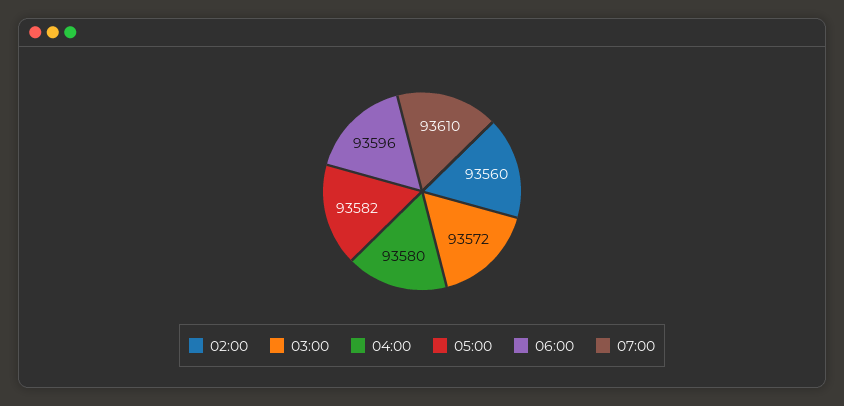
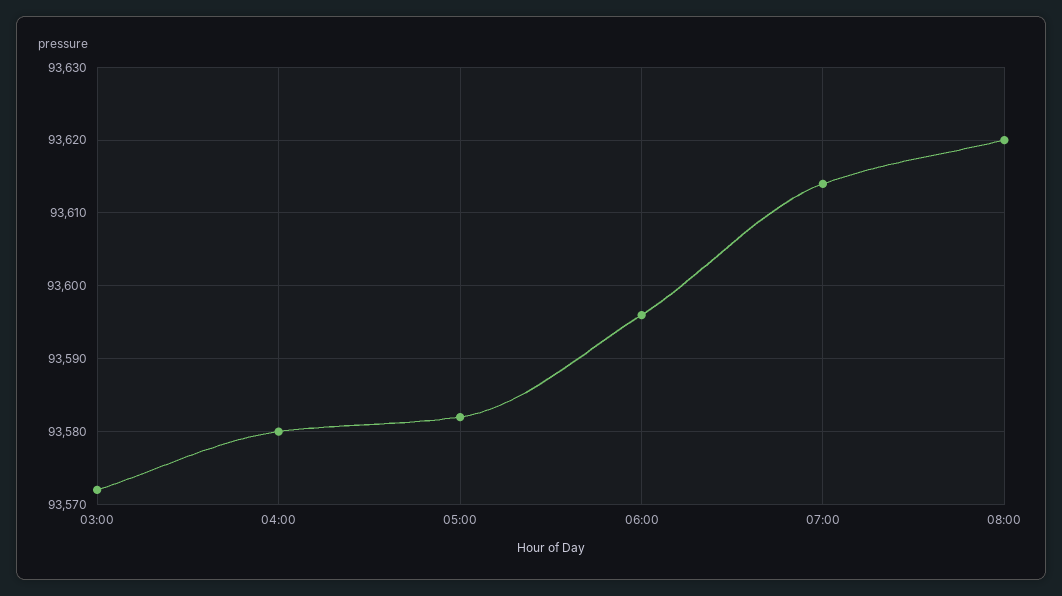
02:00: 93560 -> none
07:00: 93610 -> 93614
08:00: none -> 93620

